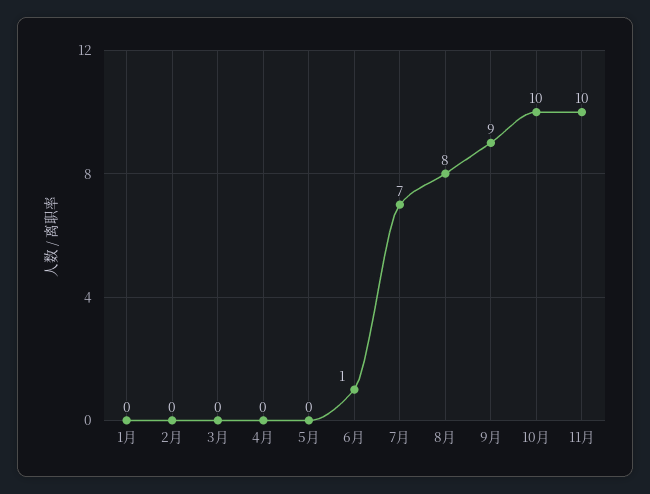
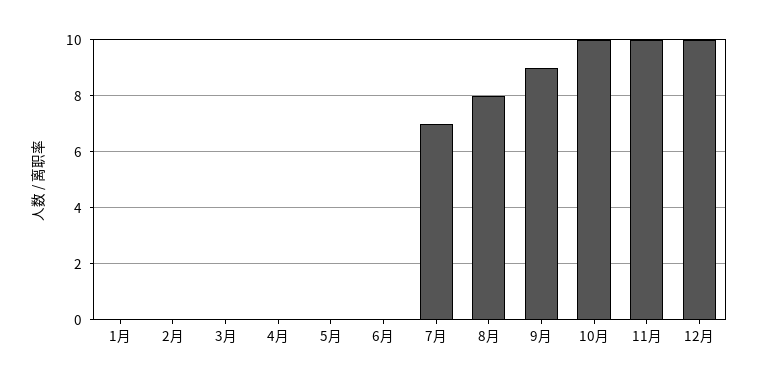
6月: 1 -> 0
12月: none -> 10

